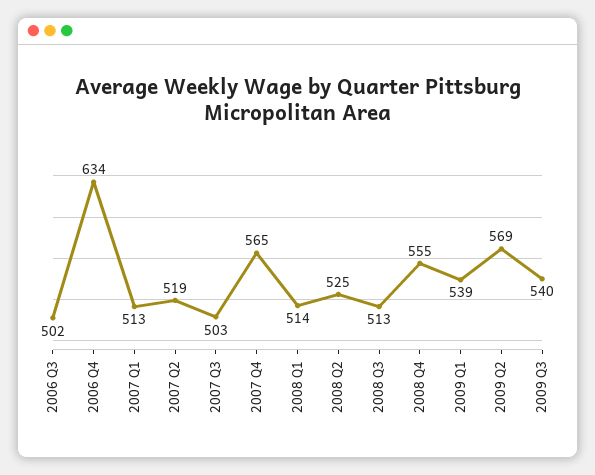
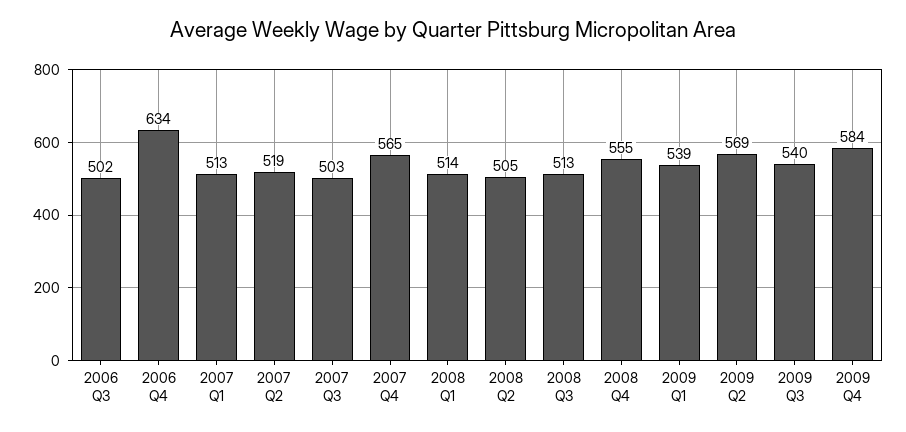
2008 Q2: 525 -> 505
2009 Q4: none -> 584

